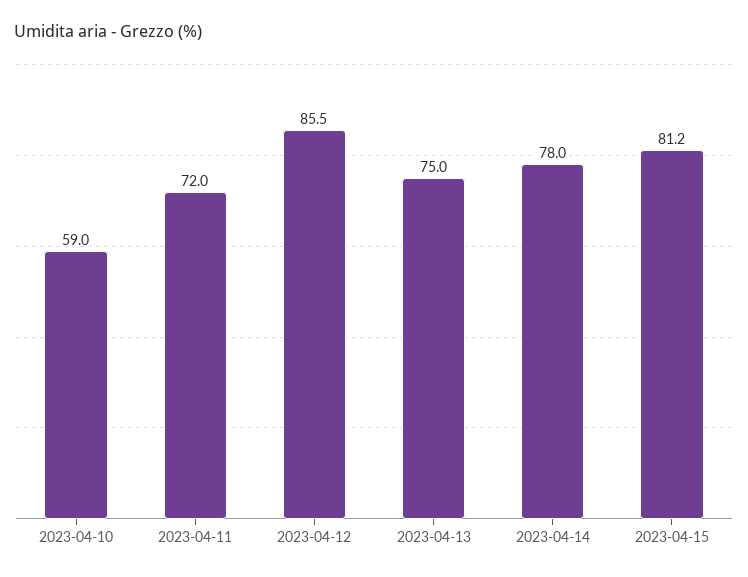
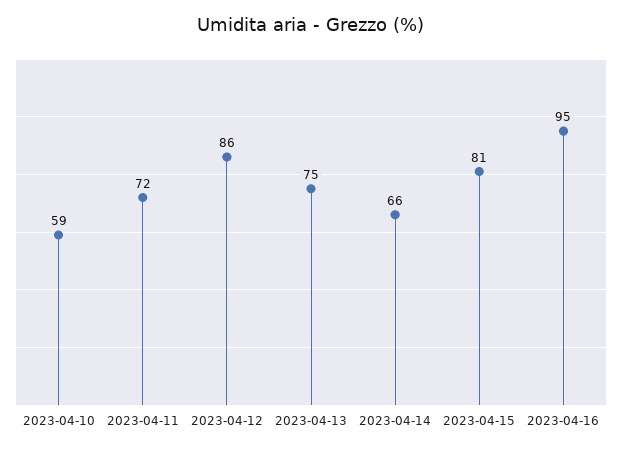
2023-04-14: 78 -> 66
2023-04-16: none -> 95

